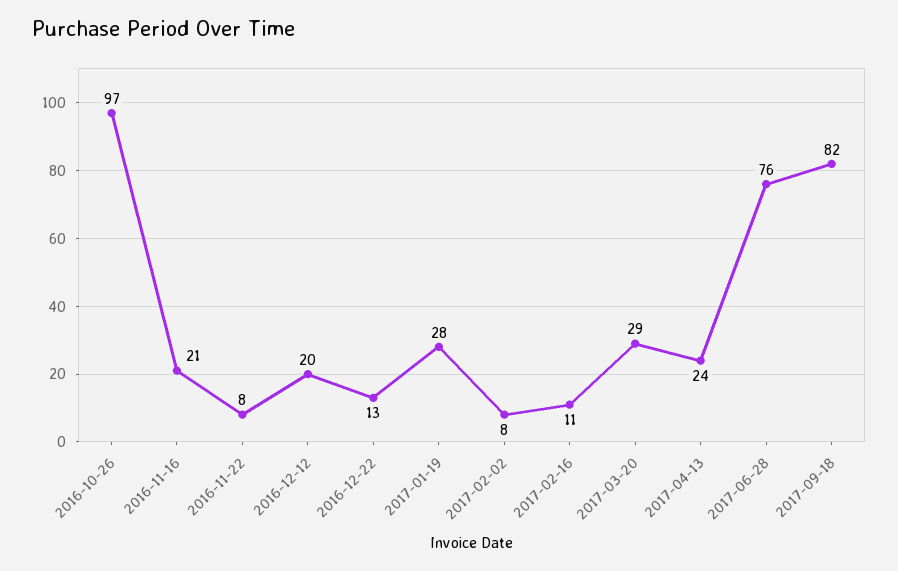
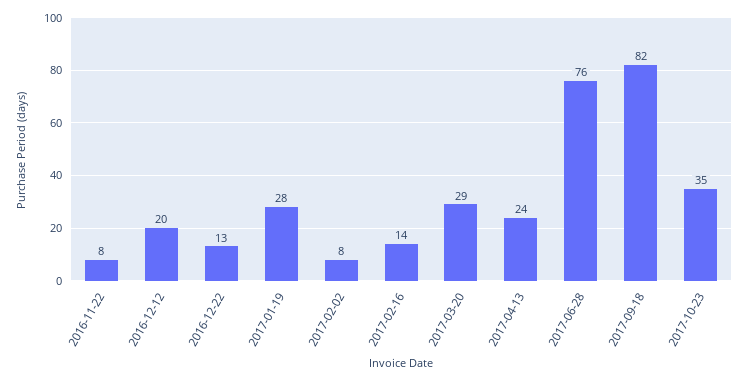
2016-10-26: 97 -> none
2016-11-16: 21 -> none
2017-02-16: 11 -> 14
2017-10-23: none -> 35

